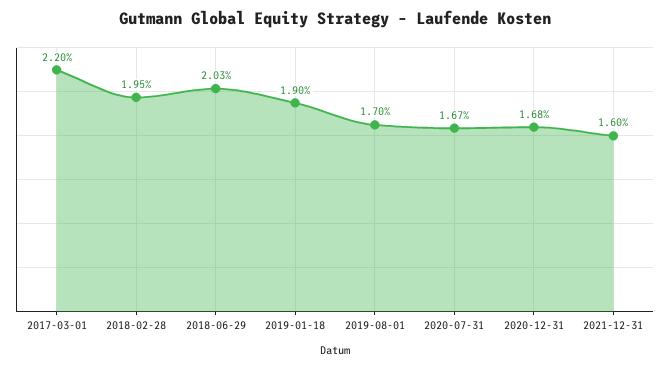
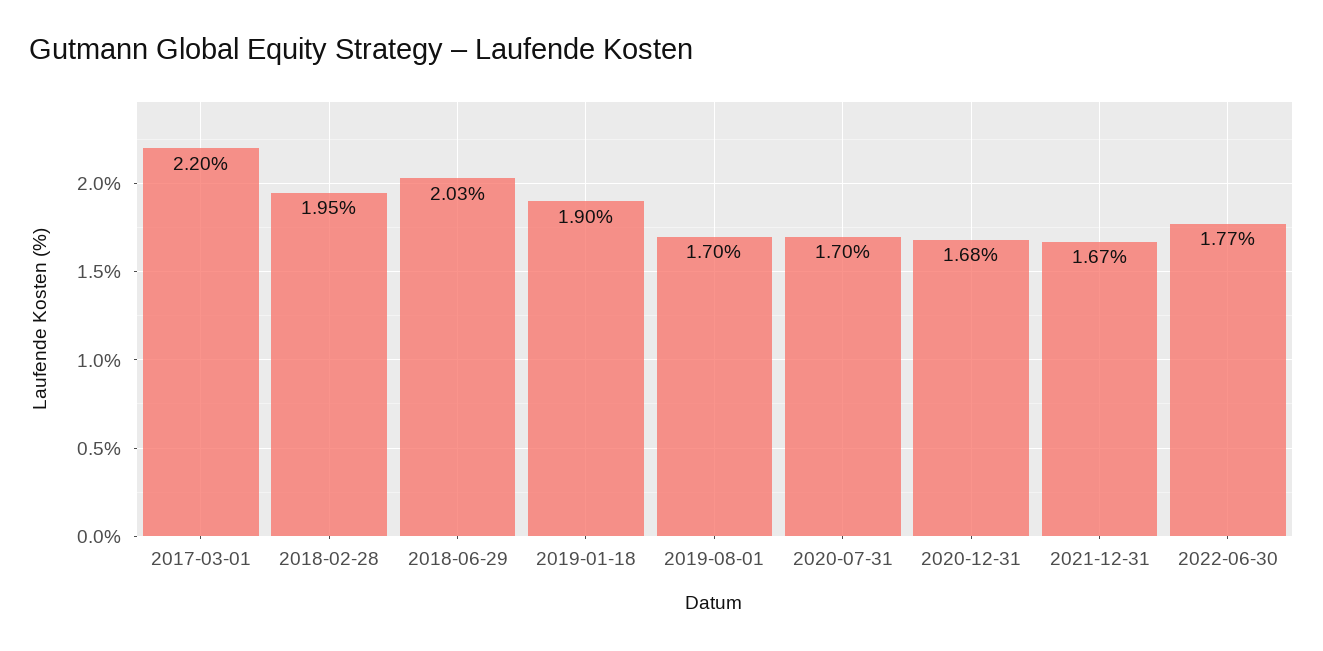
2020-07-31: 1.67 -> 1.7
2021-12-31: 1.6 -> 1.67
2022-06-30: none -> 1.77

